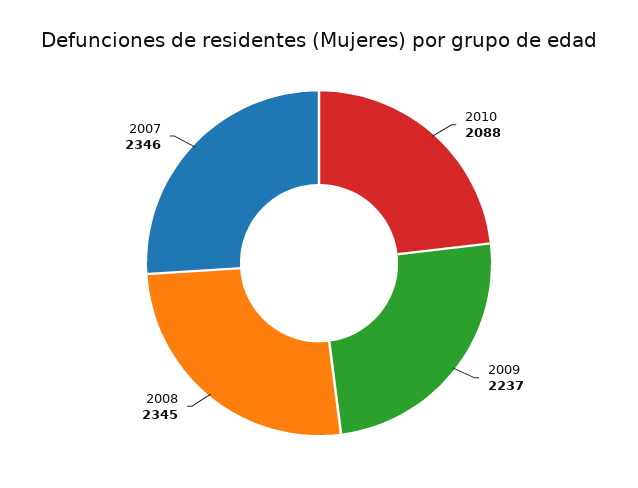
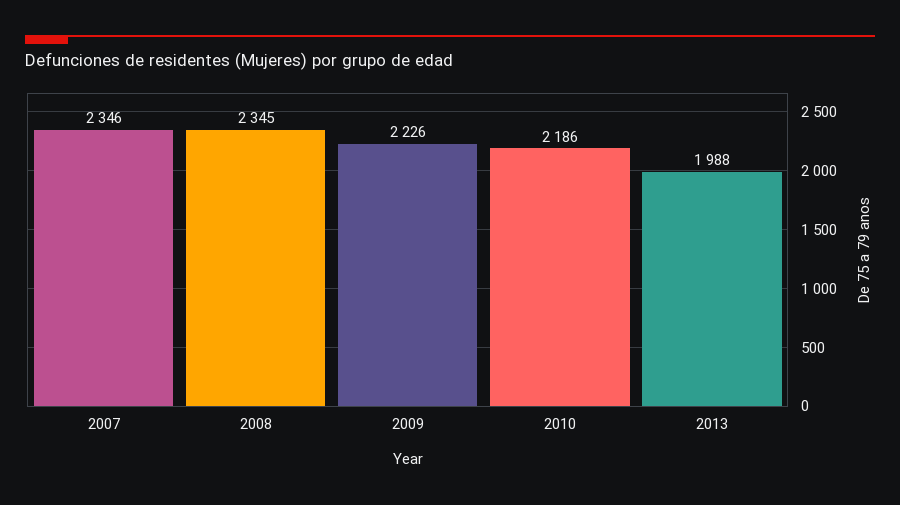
2010: 2088 -> 2186
2009: 2237 -> 2226
2013: none -> 1988

